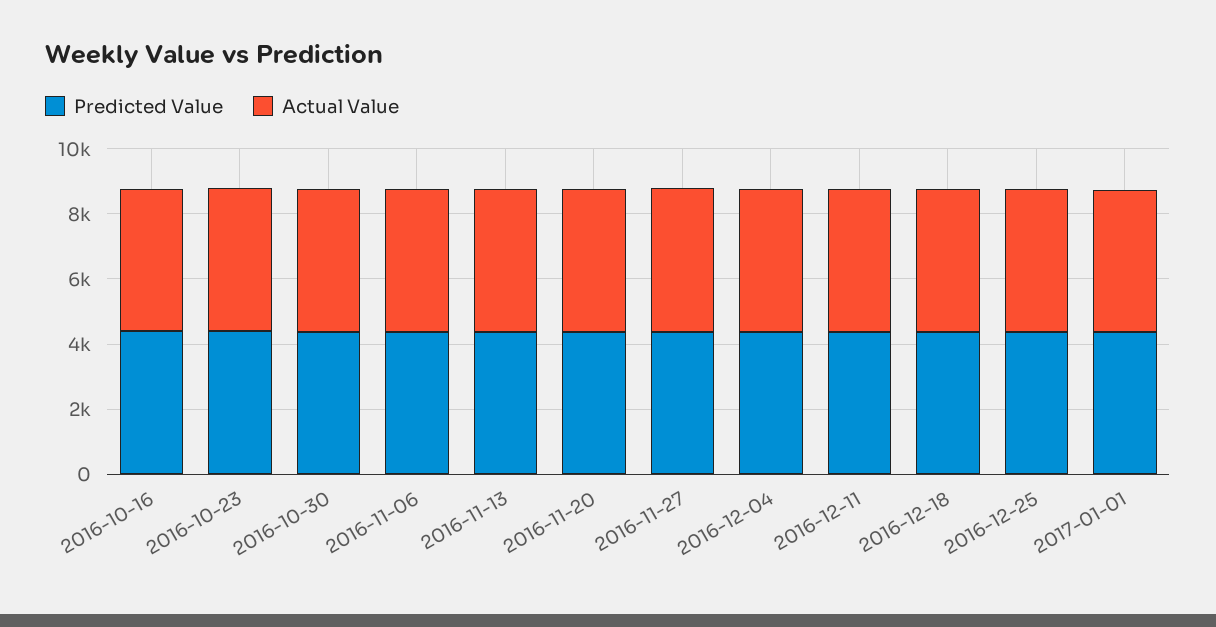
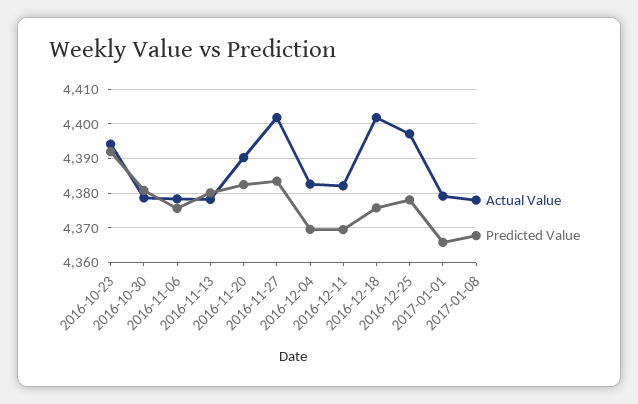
Predicted Value, 2016-10-16: 4500 -> none
Actual Value, 2016-10-16: 4500 -> none
Actual Value, 2017-01-08: none -> 4378
Predicted Value, 2017-01-08: none -> 4368

